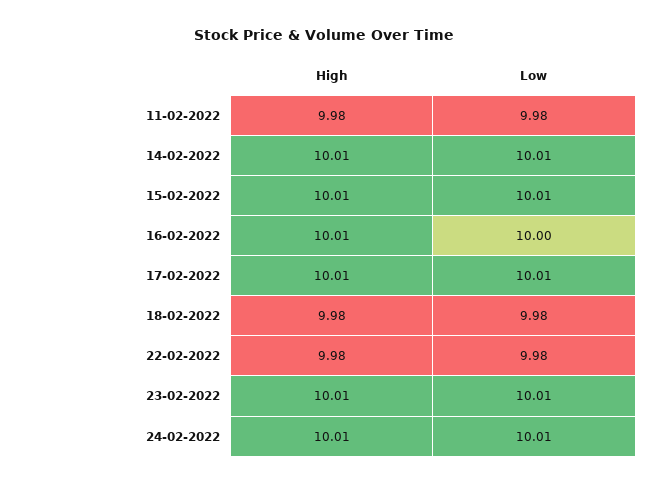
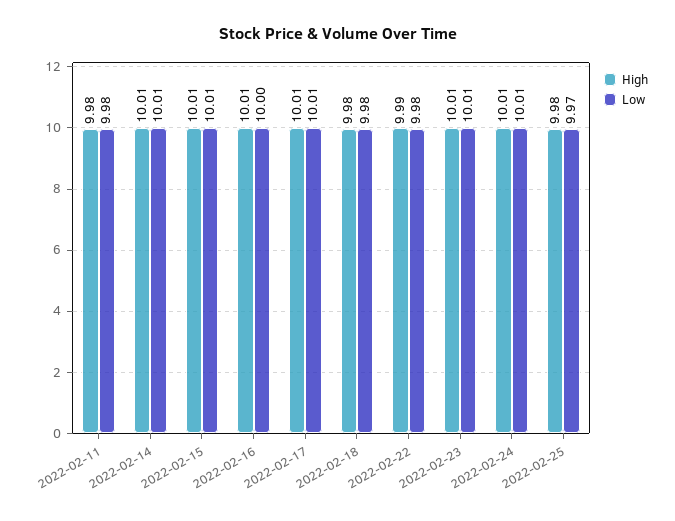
High, 22-02-2022: 9.98 -> 9.99
High, 2022-02-25: none -> 9.98
Low, 2022-02-25: none -> 9.97

